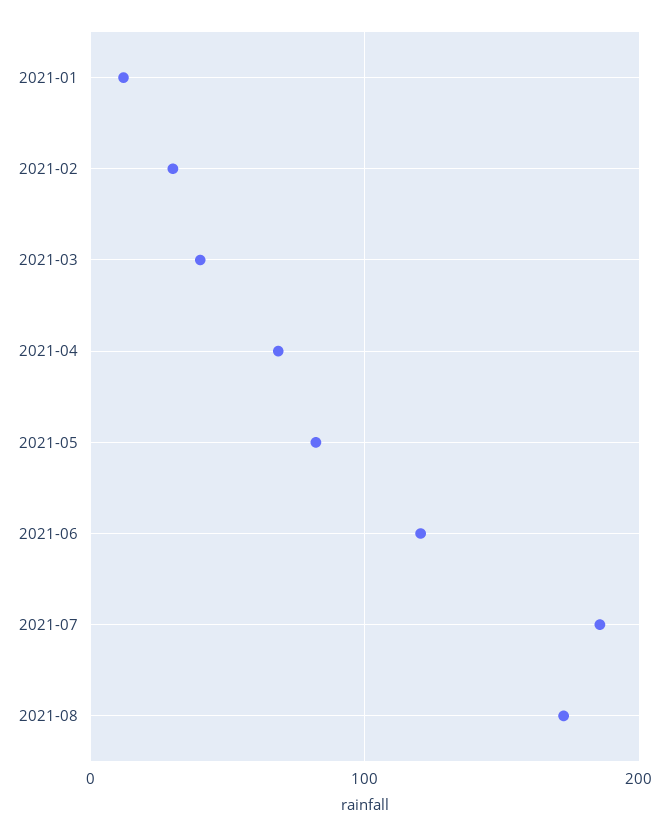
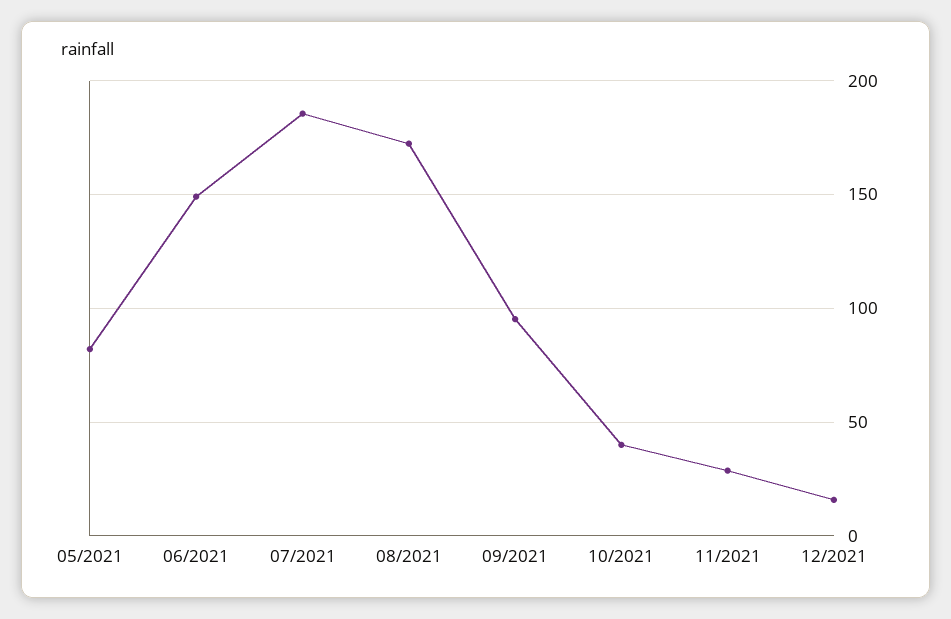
2021-01: 10 -> none
2021-02: 30 -> none
2021-03: 40 -> none
2021-04: 70 -> none
2021-06: 120 -> 150
09/2021: none -> 95
10/2021: none -> 40
11/2021: none -> 30
12/2021: none -> 15

